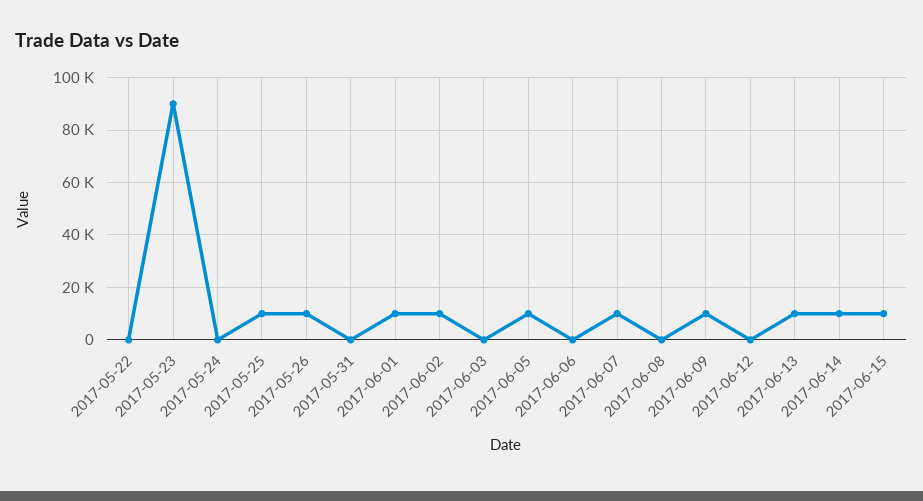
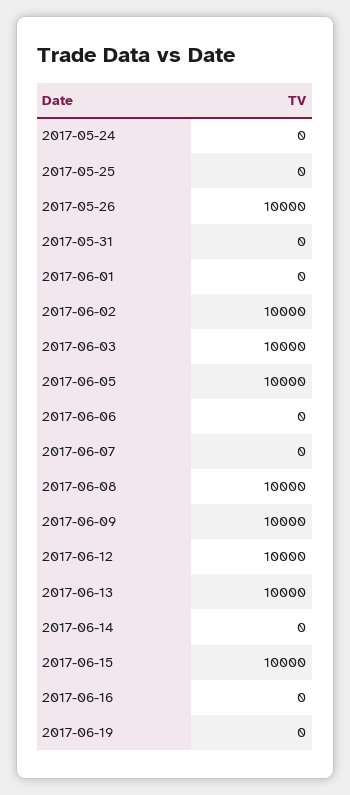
2017-05-22: 0 -> none
2017-05-23: 90000 -> none
2017-05-25: 10000 -> 0
2017-06-01: 10000 -> 0
2017-06-03: 0 -> 10000
2017-06-07: 10000 -> 0
2017-06-08: 0 -> 10000
2017-06-12: 0 -> 10000
2017-06-14: 10000 -> 0
2017-06-16: none -> 0
2017-06-19: none -> 0

